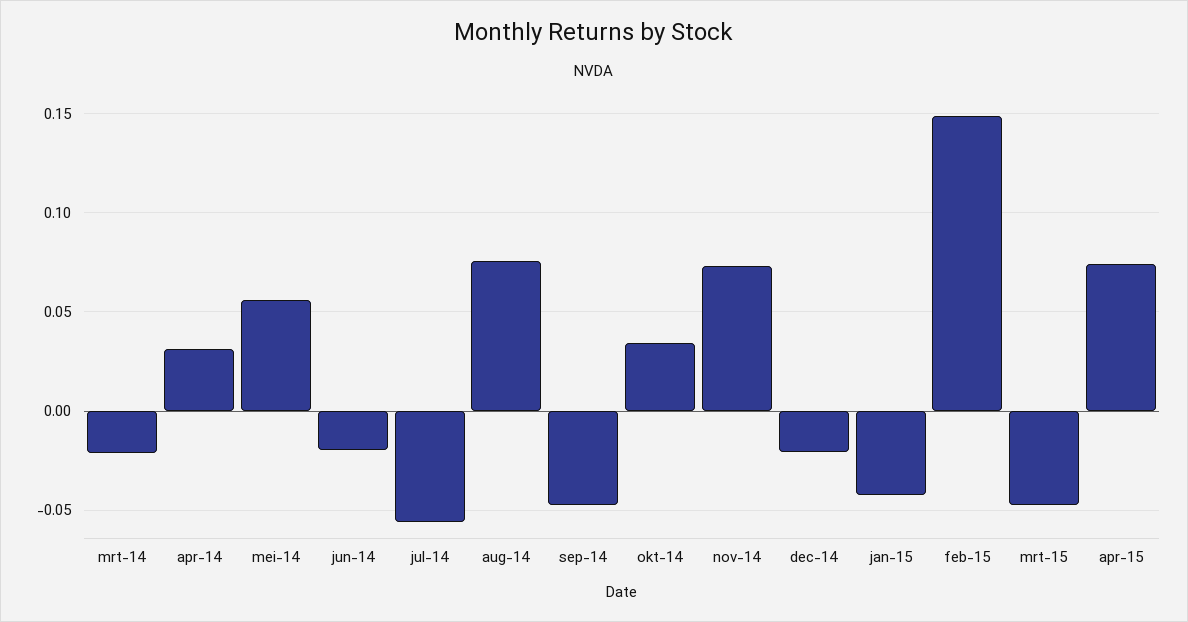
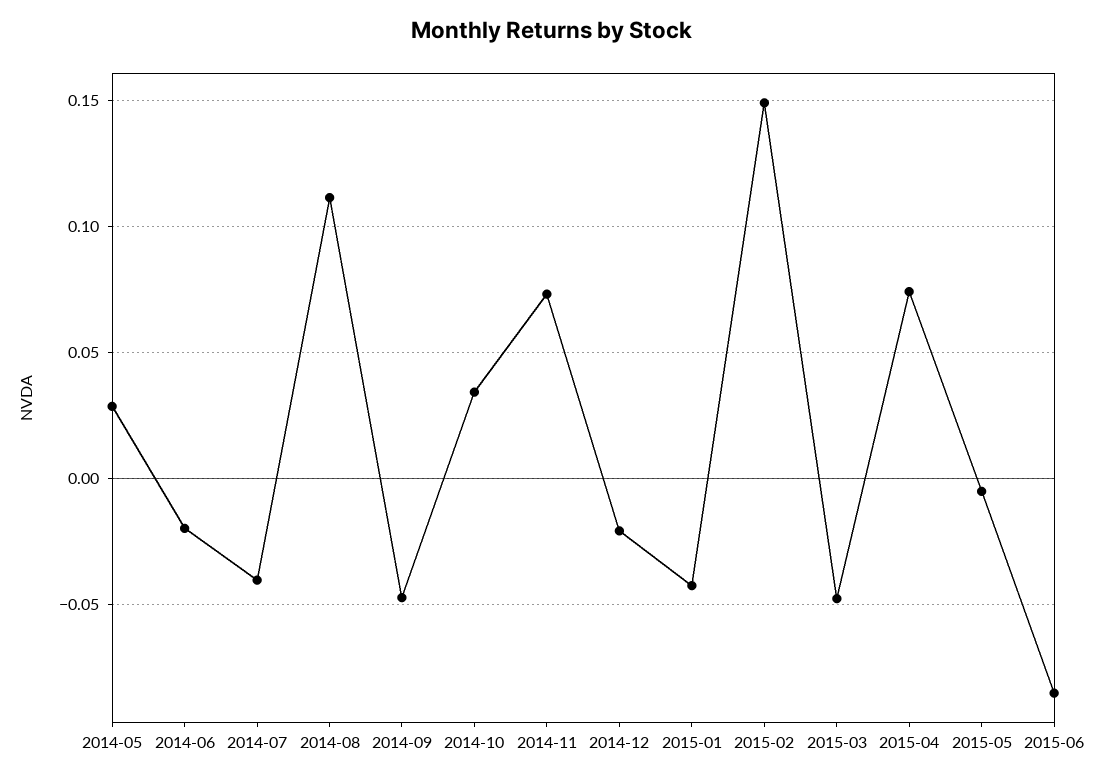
mrt-14: -0.02 -> none
apr-14: 0.03 -> none
mei-14: 0.055 -> 0.03
jul-14: -0.055 -> -0.04
aug-14: 0.075 -> 0.11
2015-05: none -> -0.005
2015-06: none -> -0.085

